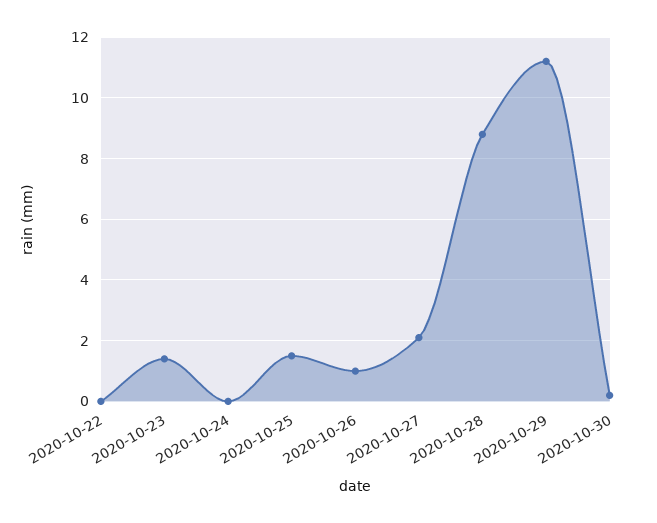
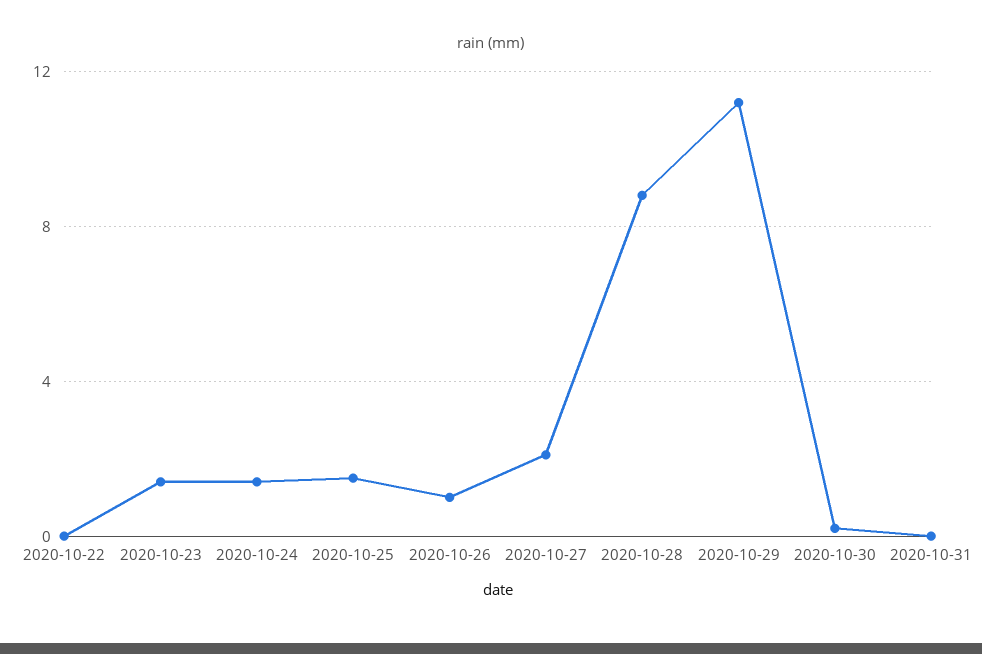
2020-10-24: 0 -> 1.5
2020-10-31: none -> 0

